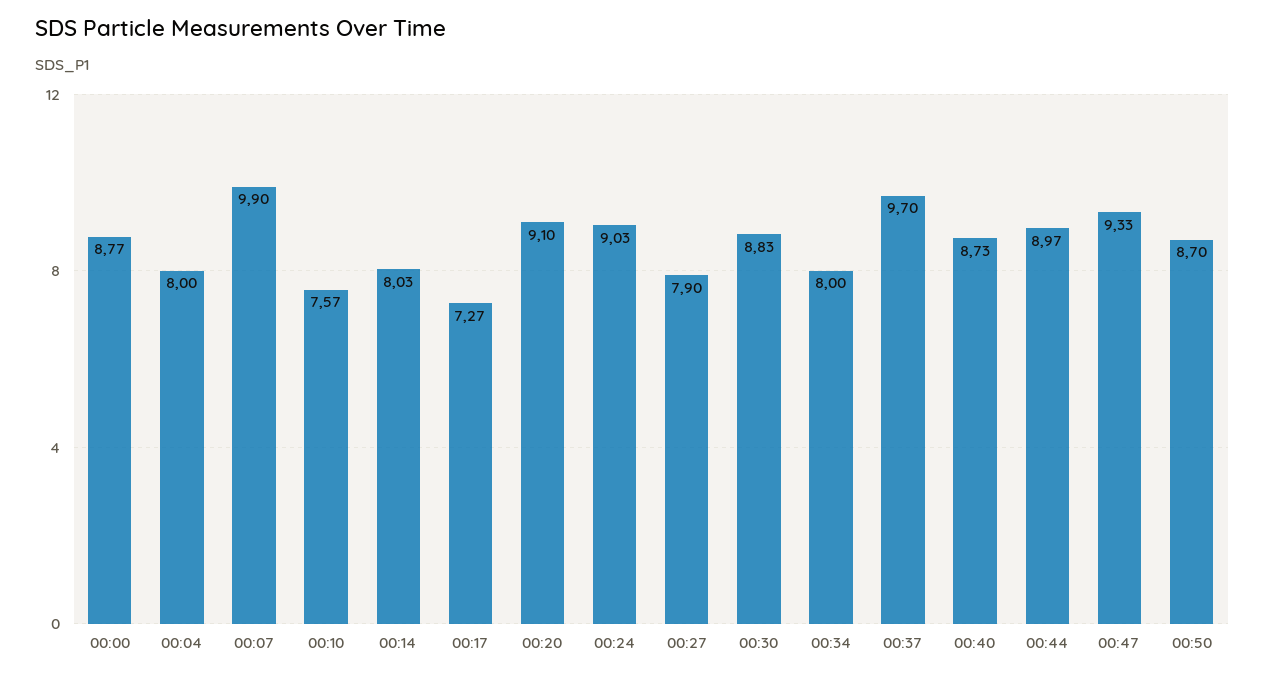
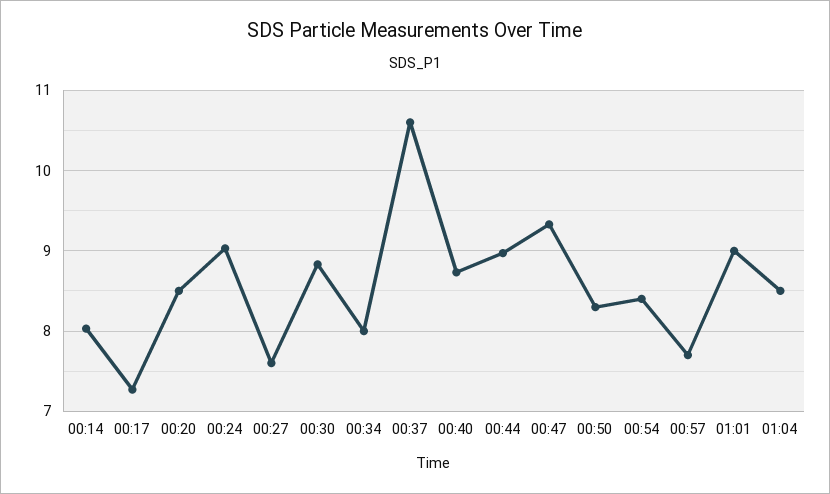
00:00: 8.77 -> none
00:04: 8 -> none
00:07: 9.9 -> none
00:10: 7.57 -> none
00:20: 9.1 -> 8.5
00:27: 7.9 -> 7.6
00:37: 9.7 -> 10.6
00:50: 8.7 -> 8.3
00:54: none -> 8.4
00:57: none -> 7.7
01:01: none -> 9
01:04: none -> 8.5

